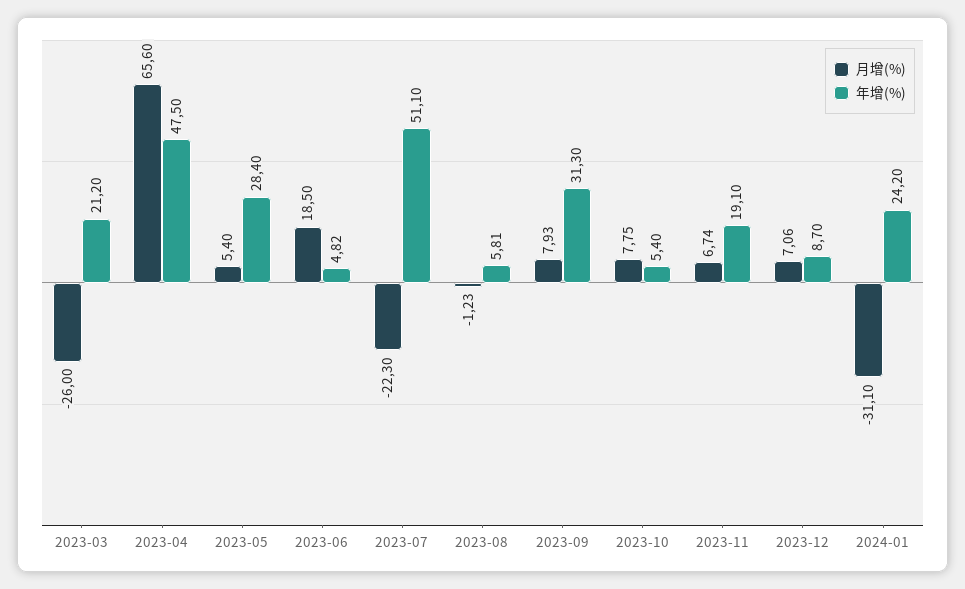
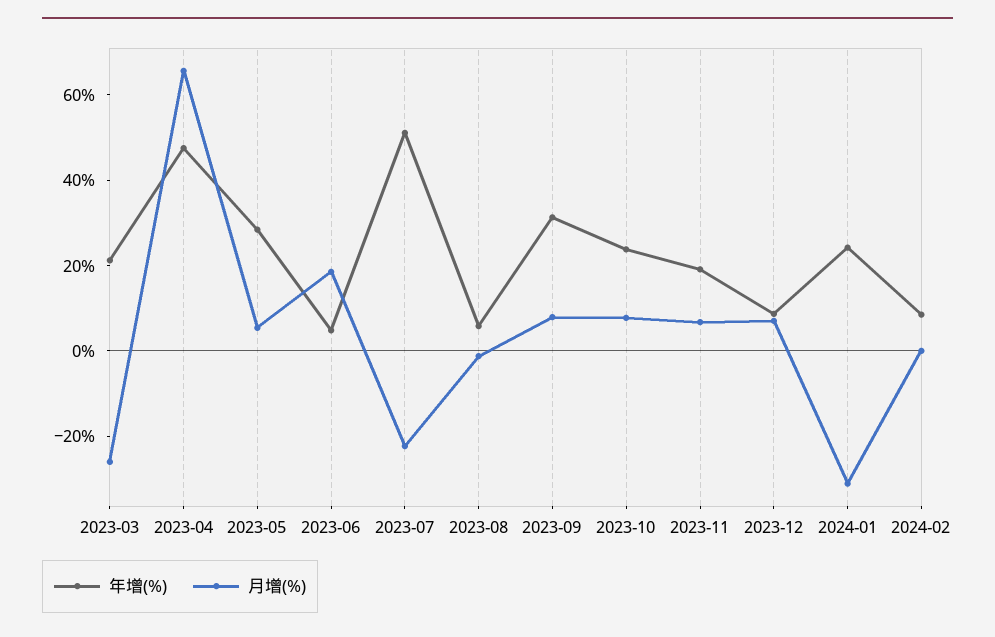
年增(%), 2023-10: 5.4 -> 25
年增(%), 2024-02: none -> 10
月增(%), 2024-02: none -> 0

